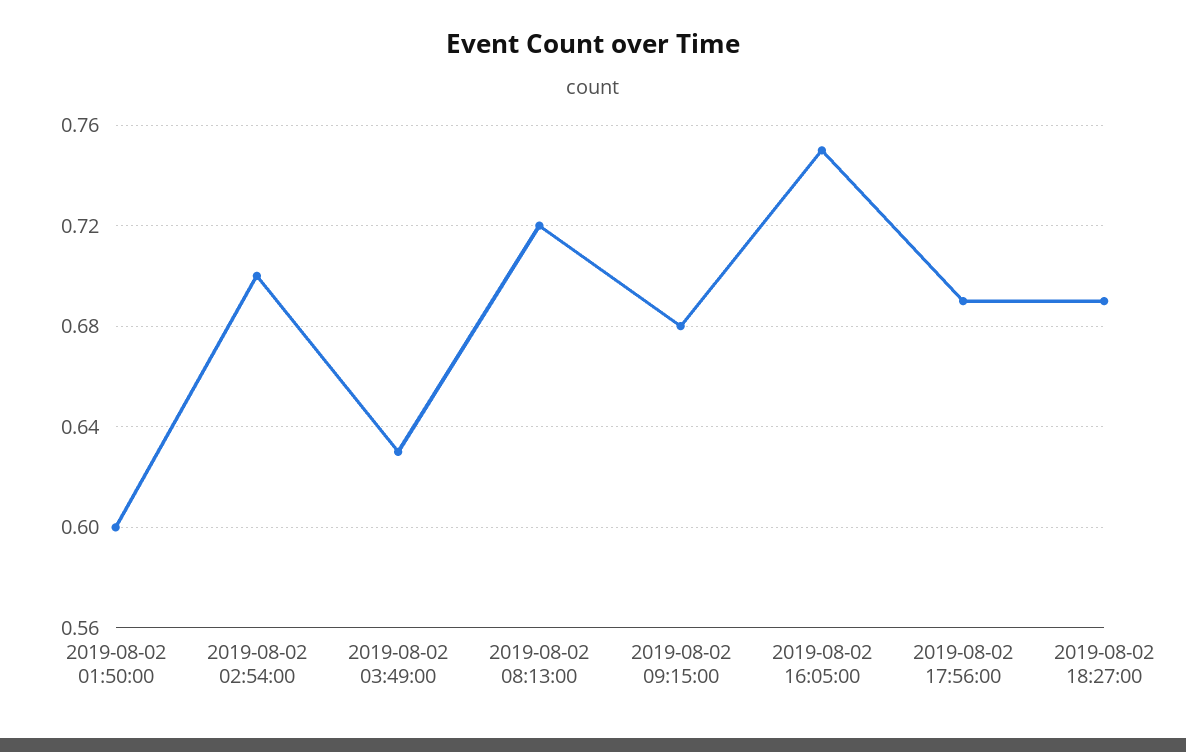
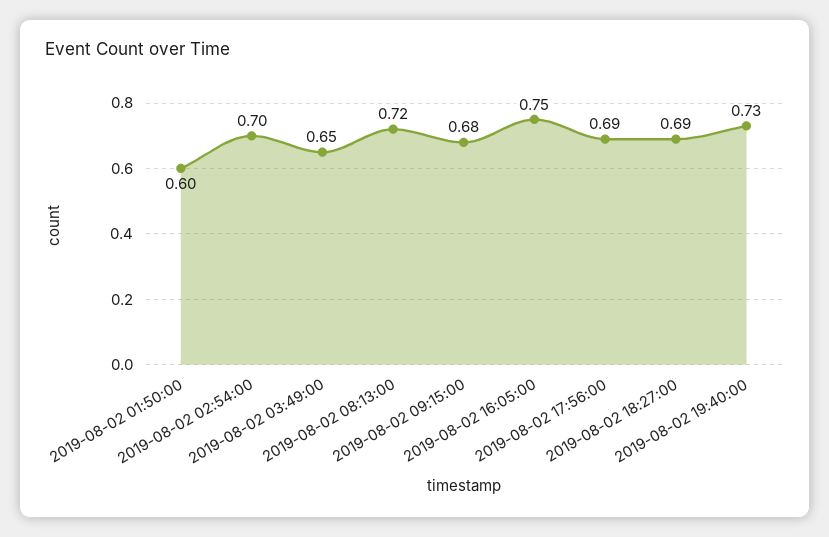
2019-08-02 03:49:00: 0.63 -> 0.65
2019-08-02 19:40:00: none -> 0.73

